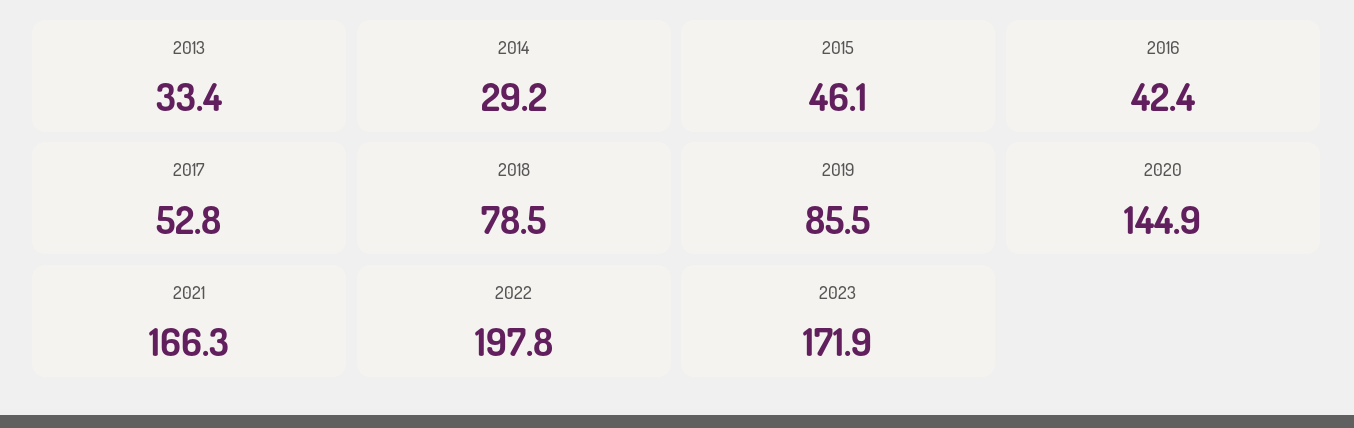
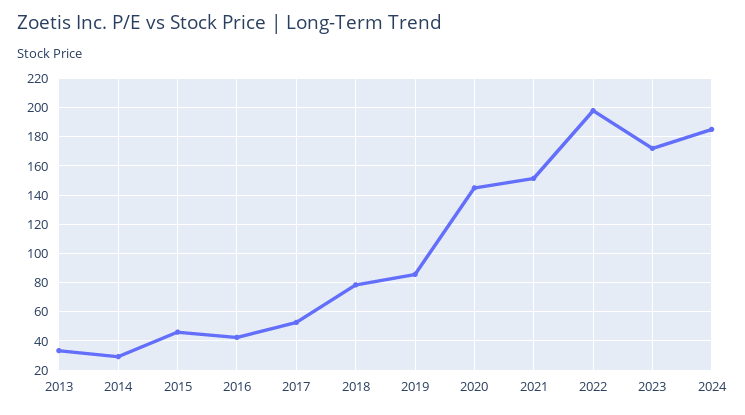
2021: 166.3 -> 150
2024: none -> 185

